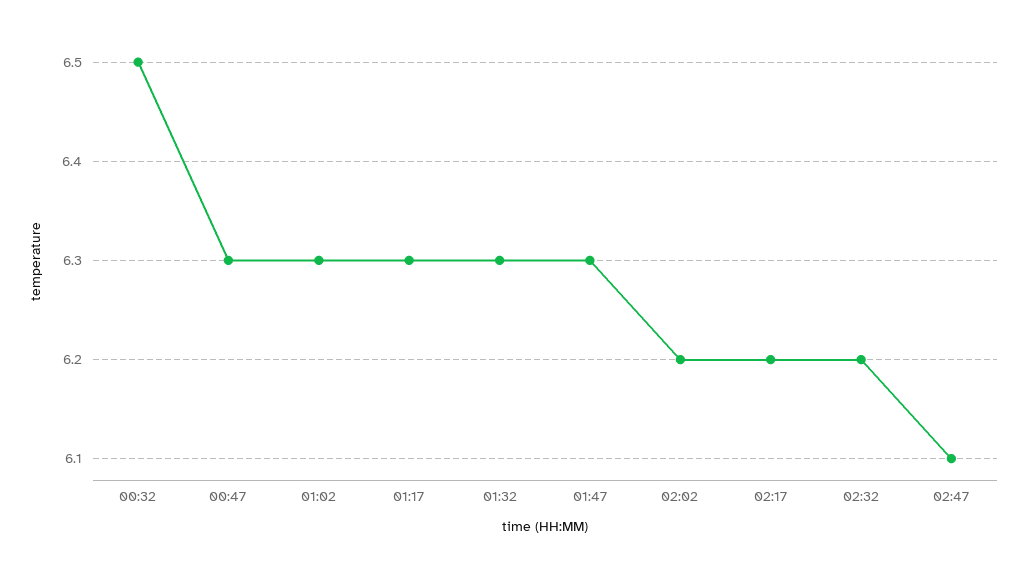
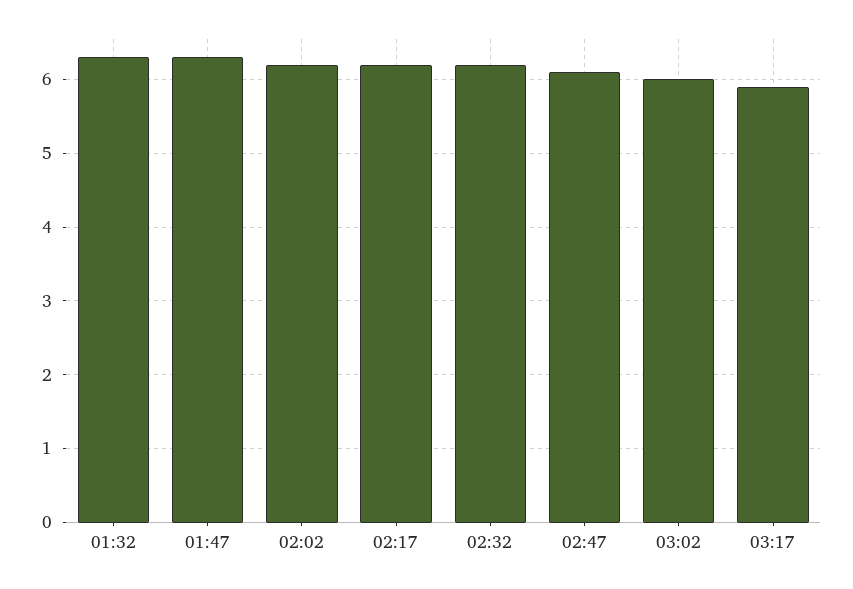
00:32: 6.5 -> none
00:47: 6.3 -> none
01:02: 6.3 -> none
01:17: 6.3 -> none
03:02: none -> 6
03:17: none -> 5.9

